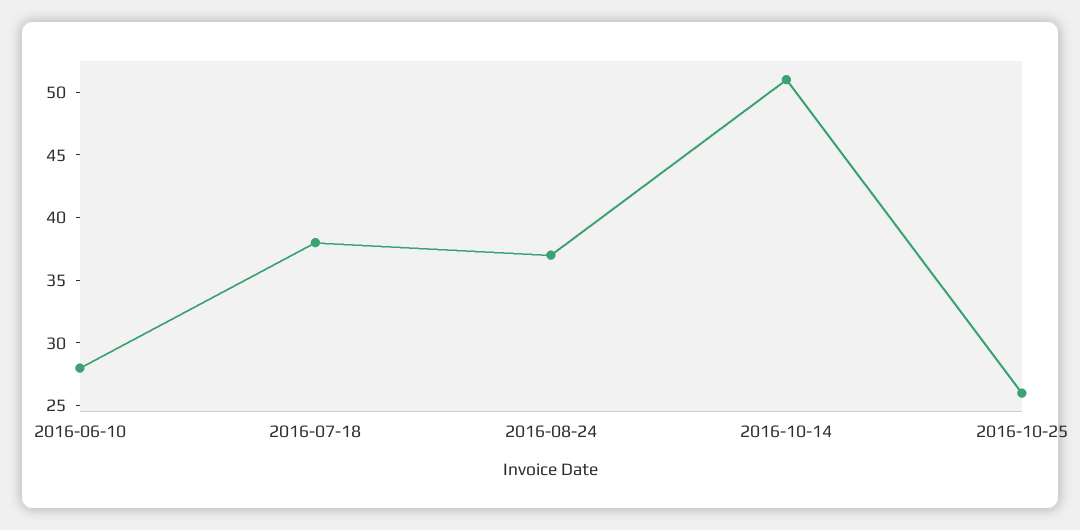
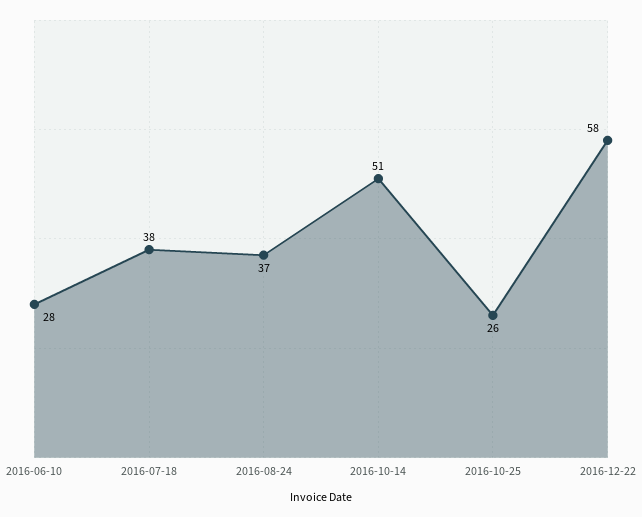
2016-12-22: none -> 58

